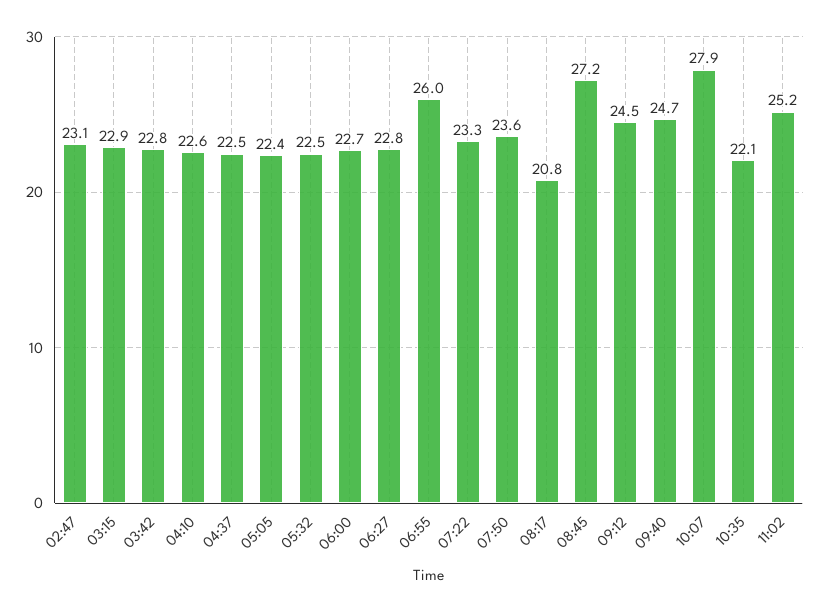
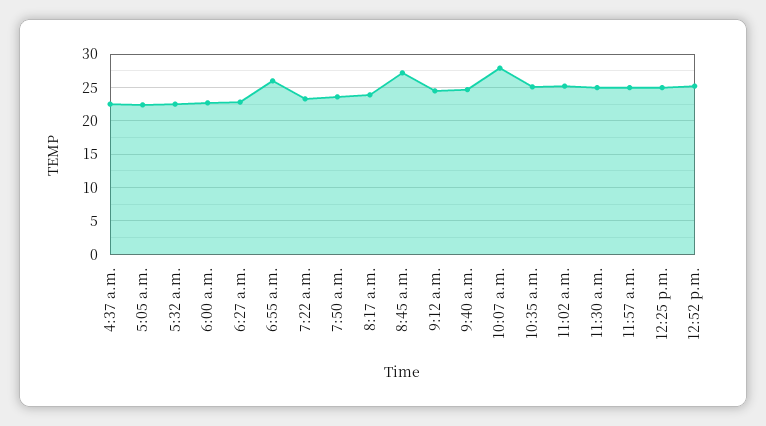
02:47: 23.1 -> none
03:15: 22.9 -> none
03:42: 22.8 -> none
04:10: 22.6 -> none
08:17: 20.8 -> 24
10:35: 22.1 -> 25
11:30 a.m.: none -> 25
11:57 a.m.: none -> 25
12:25 p.m.: none -> 25
12:52 p.m.: none -> 25

